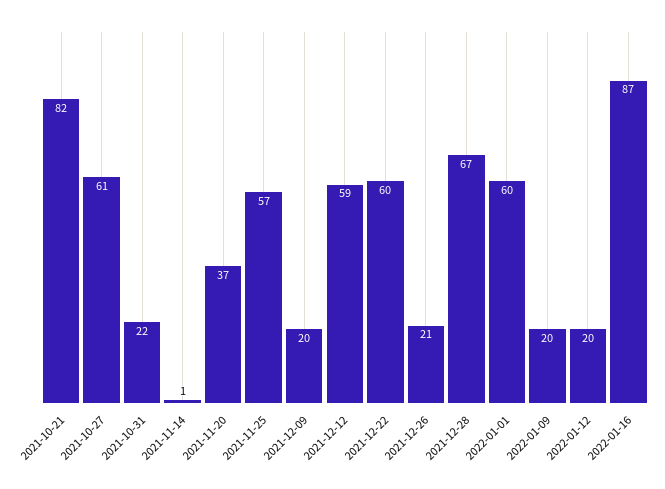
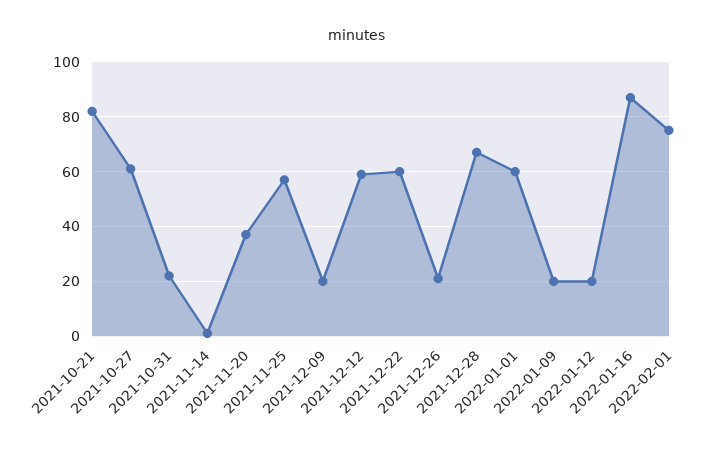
2022-02-01: none -> 75

